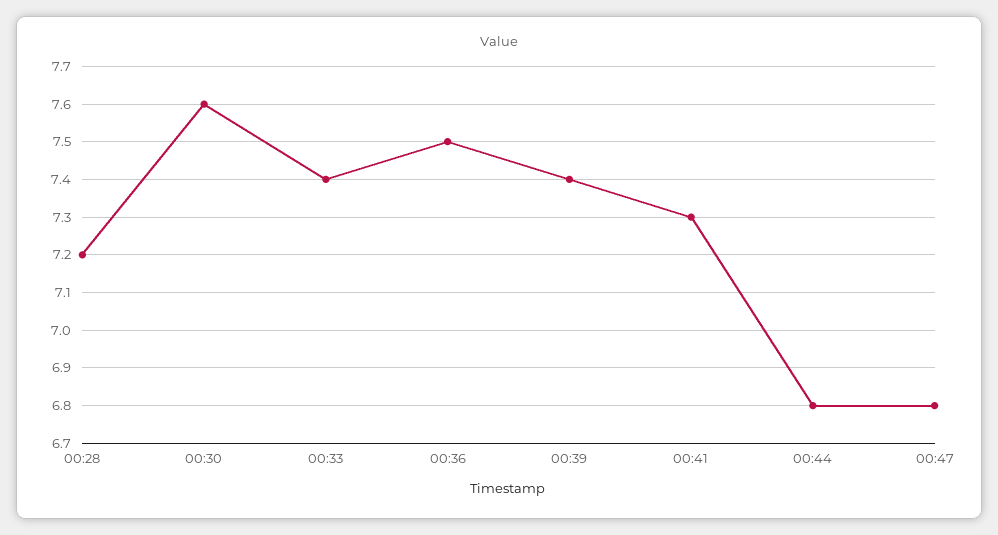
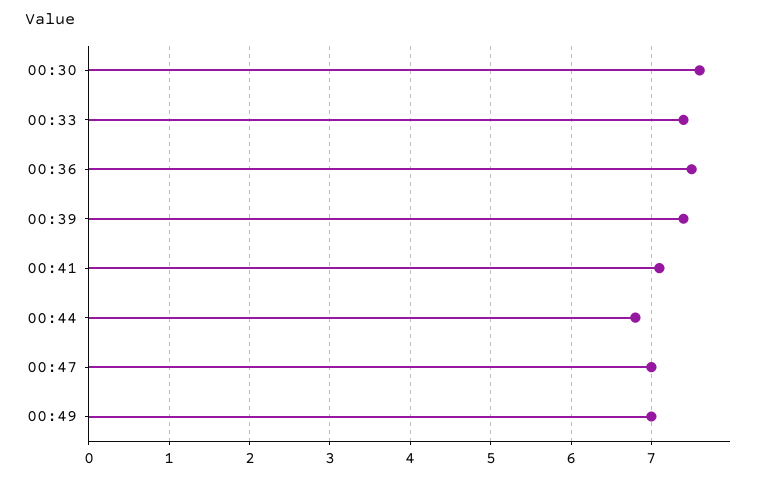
00:28: 7.2 -> none
00:41: 7.3 -> 7.1
00:47: 6.8 -> 7
00:49: none -> 7

